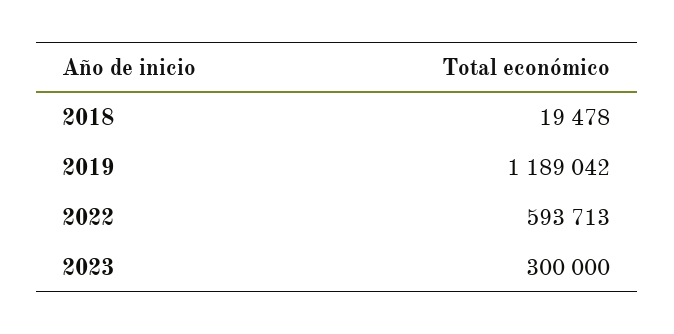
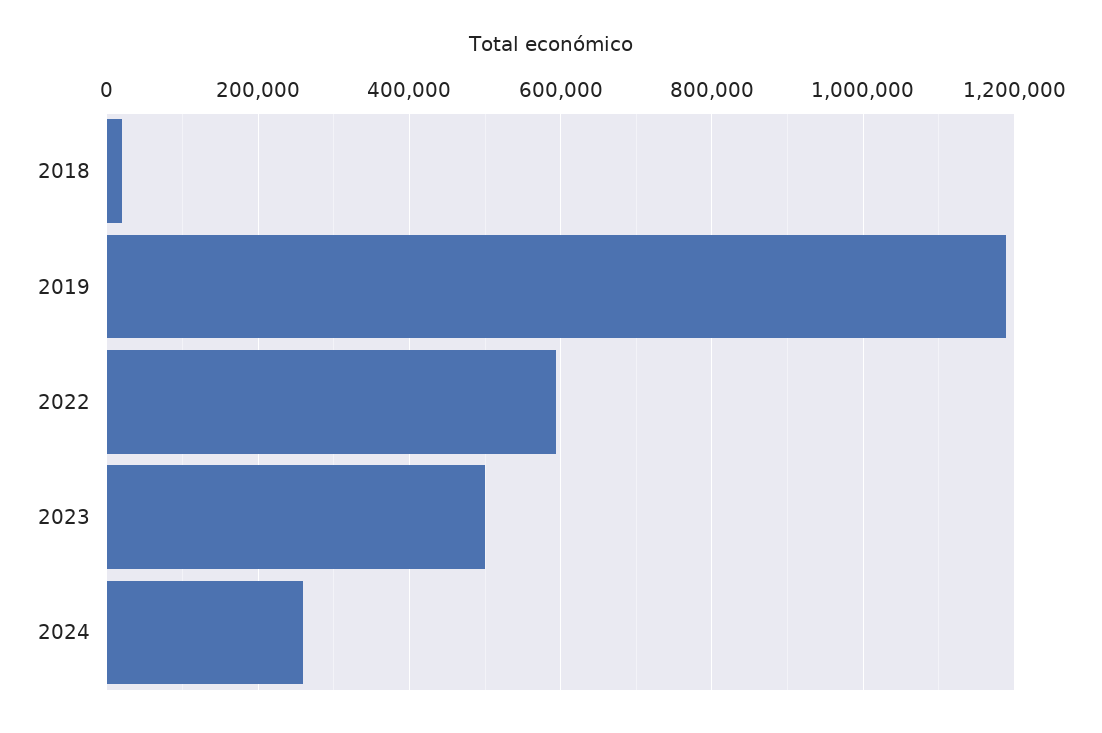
2023: 300000 -> 500000
2024: none -> 260000

